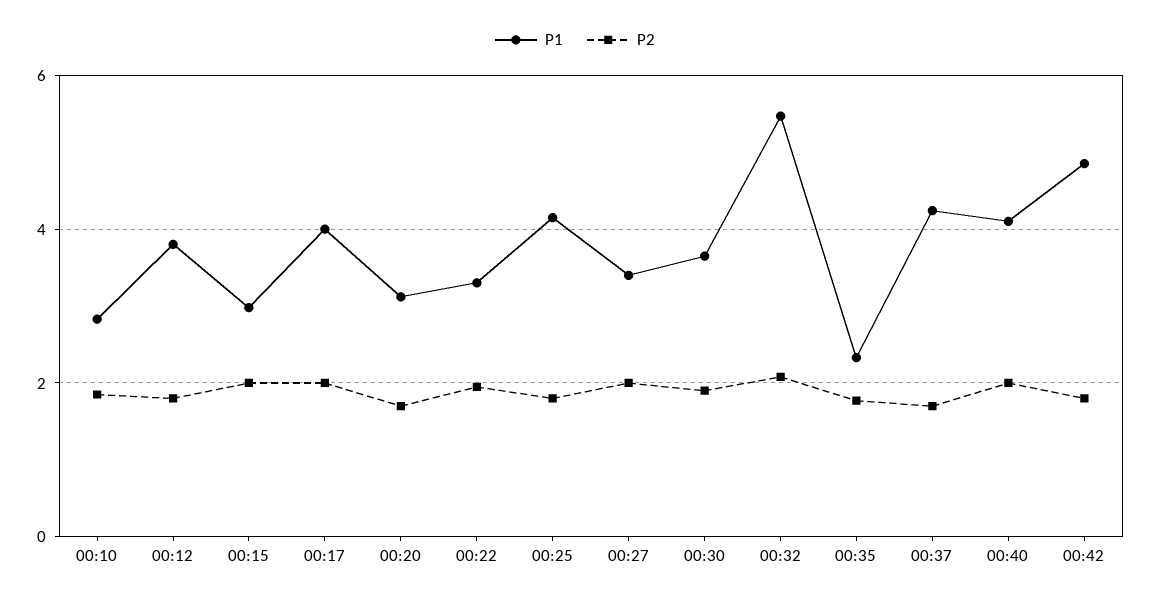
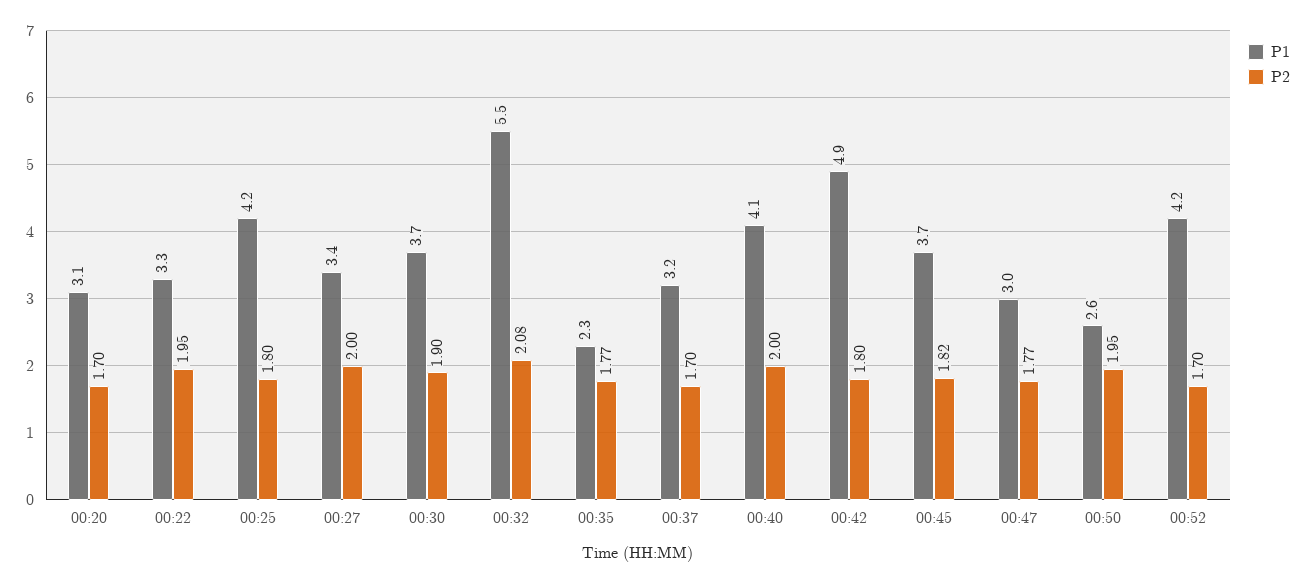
P1, 00:10: 2.8 -> none
P2, 00:10: 1.8 -> none
P1, 00:12: 3.8 -> none
P2, 00:12: 1.8 -> none
P1, 00:15: 3 -> none
P2, 00:15: 2 -> none
P1, 00:17: 4 -> none
P2, 00:17: 2 -> none
P1, 00:37: 4.2 -> 3.2
P1, 00:45: none -> 3.7
P2, 00:45: none -> 1.82
P1, 00:47: none -> 3
P2, 00:47: none -> 1.77
P1, 00:50: none -> 2.6
P2, 00:50: none -> 1.95
P1, 00:52: none -> 4.2
P2, 00:52: none -> 1.7

